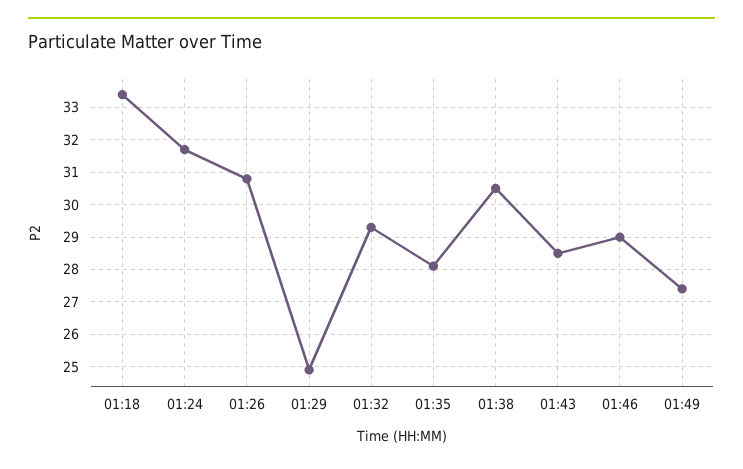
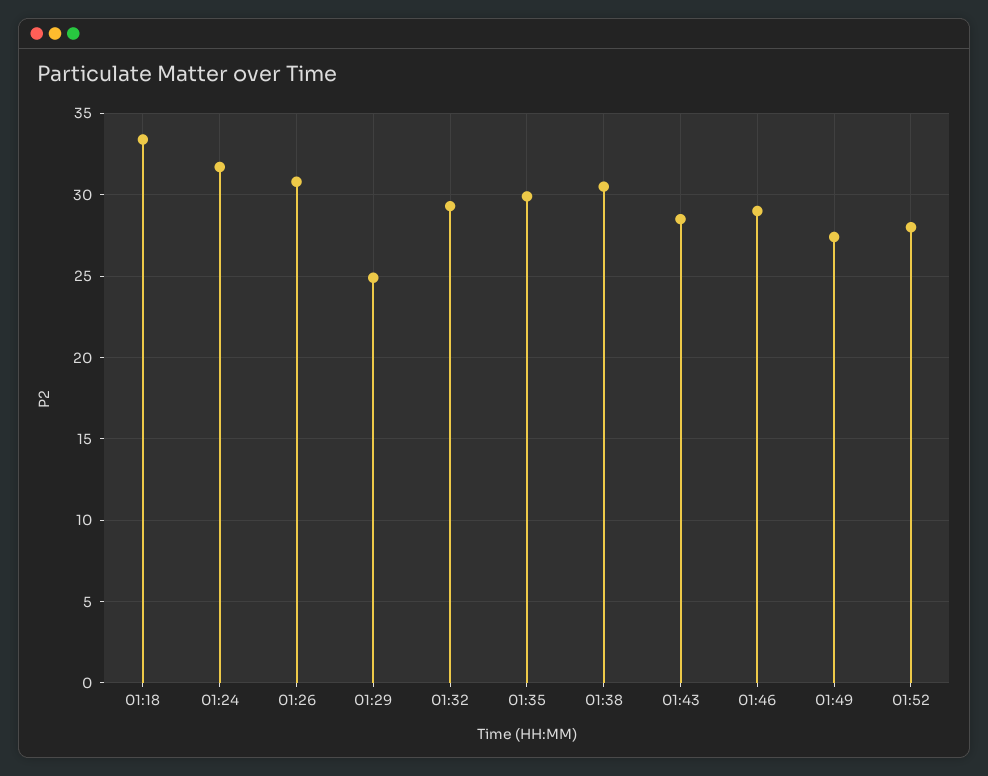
01:35: 28 -> 30
01:52: none -> 28

